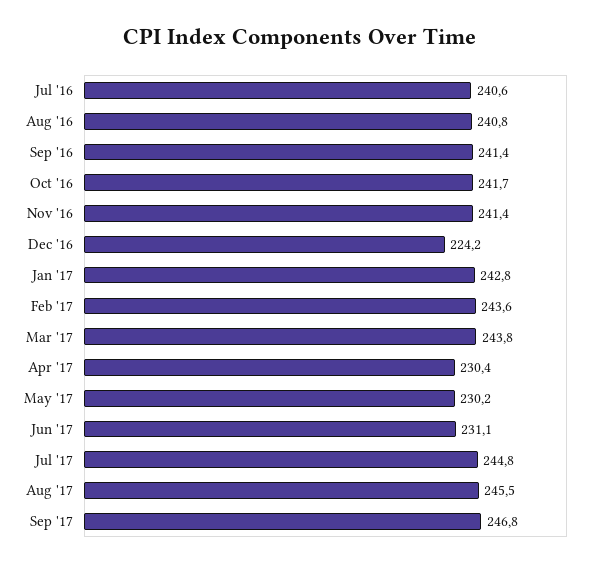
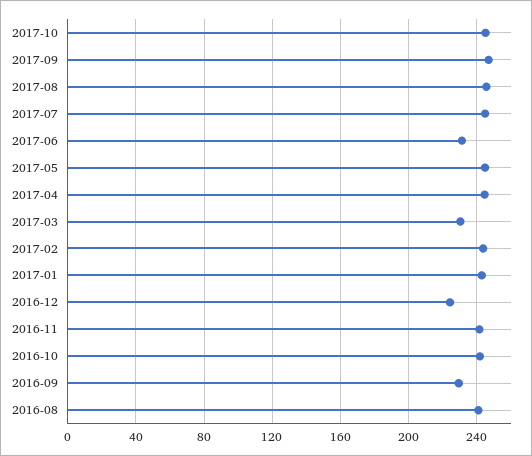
Jul '16: 240.6 -> none
Sep '16: 241.4 -> 230
Mar '17: 243.8 -> 230
Apr '17: 230.4 -> 245
May '17: 230.2 -> 245
2017-10: none -> 245

